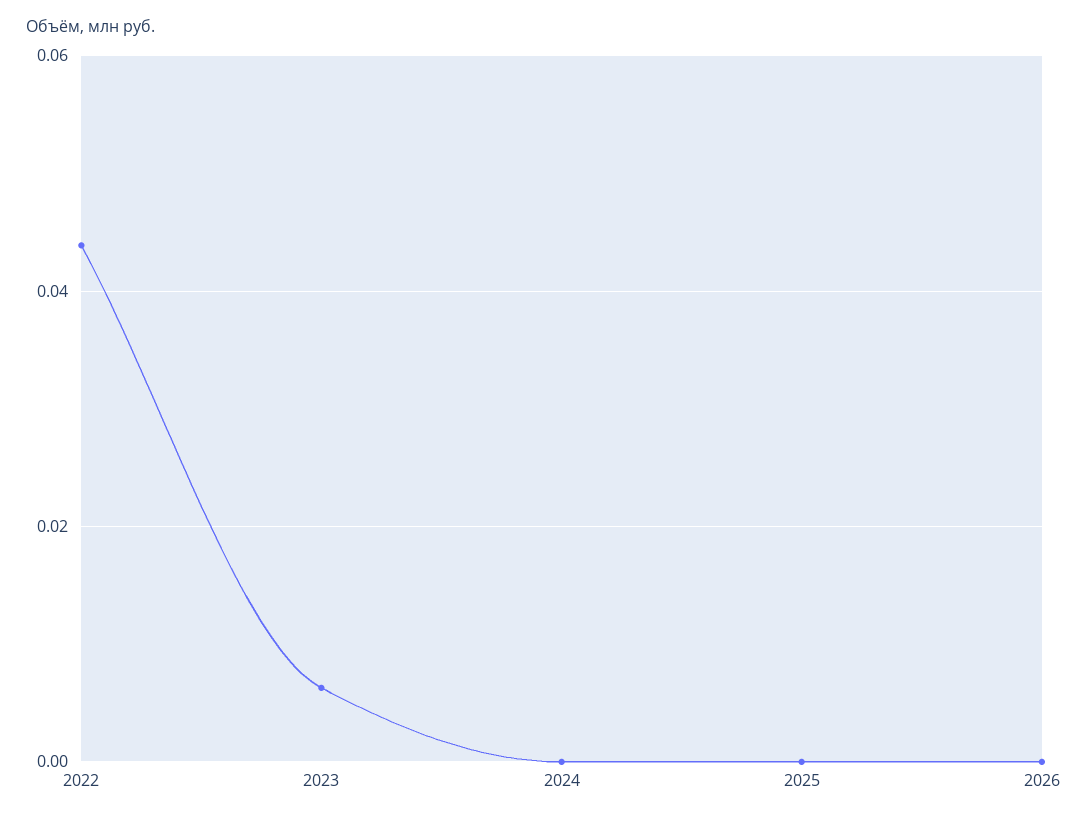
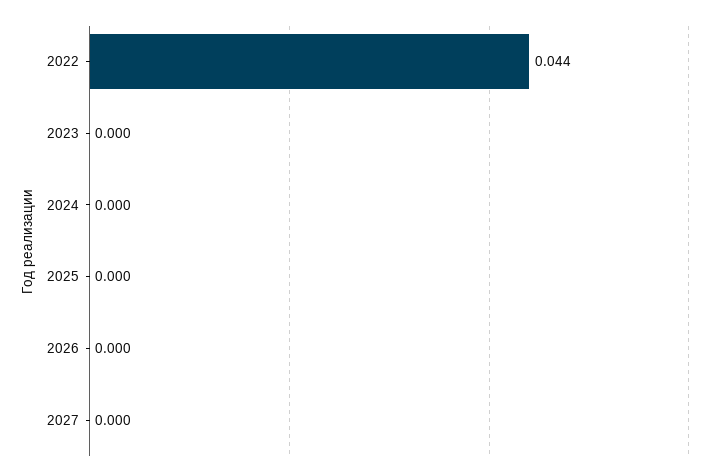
2023: 0.006 -> 0
2027: none -> 0

